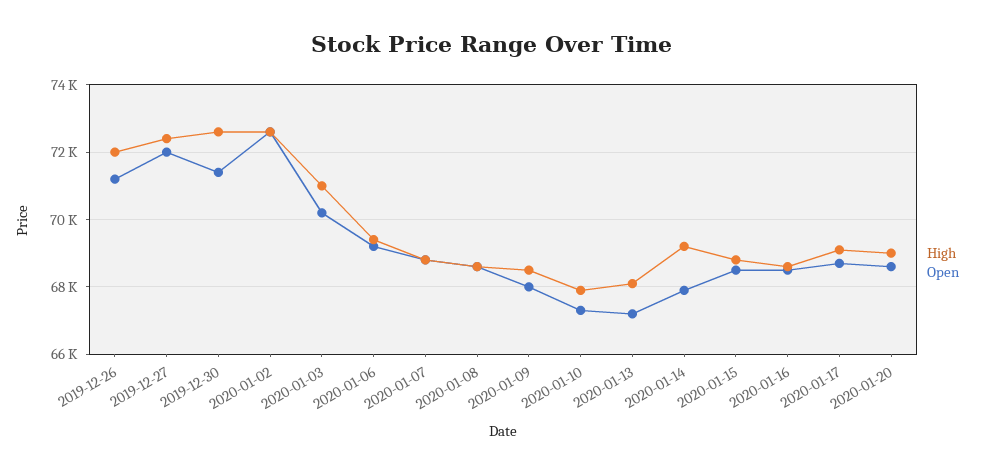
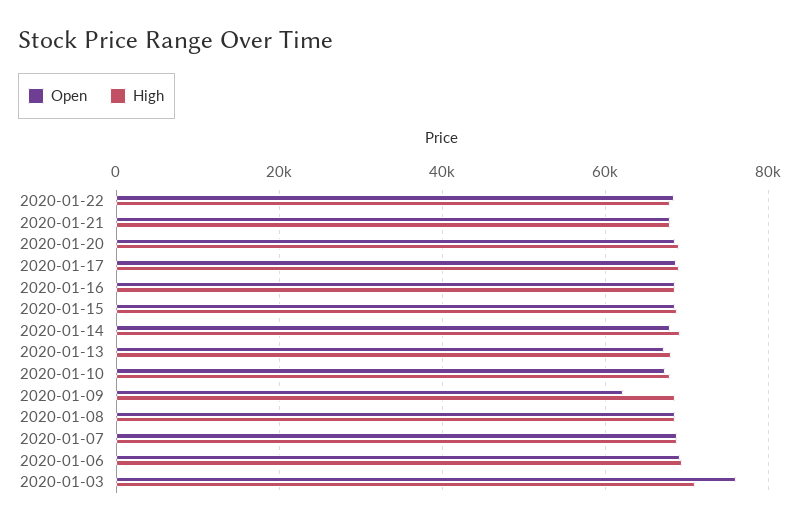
High, 2019-12-26: 72000 -> none
Open, 2019-12-26: 71200 -> none
High, 2019-12-27: 72400 -> none
Open, 2019-12-27: 72000 -> none
High, 2019-12-30: 72600 -> none
Open, 2019-12-30: 71400 -> none
High, 2020-01-02: 72600 -> none
Open, 2020-01-02: 72600 -> none
Open, 2020-01-03: 70200 -> 76000
Open, 2020-01-09: 68000 -> 62000
Open, 2020-01-22: none -> 68000
High, 2020-01-22: none -> 68000
Open, 2020-01-21: none -> 68000
High, 2020-01-21: none -> 68000

